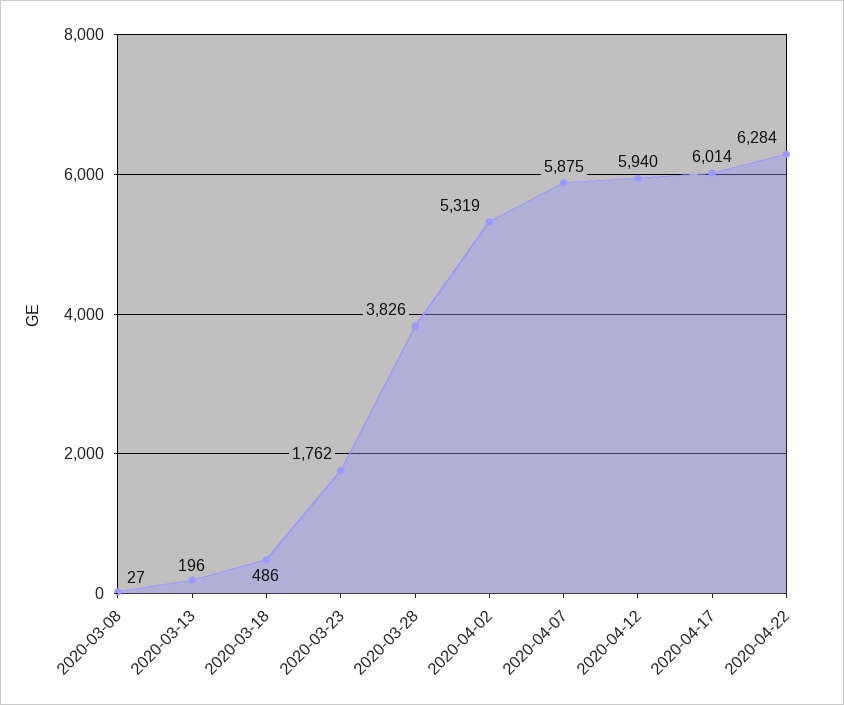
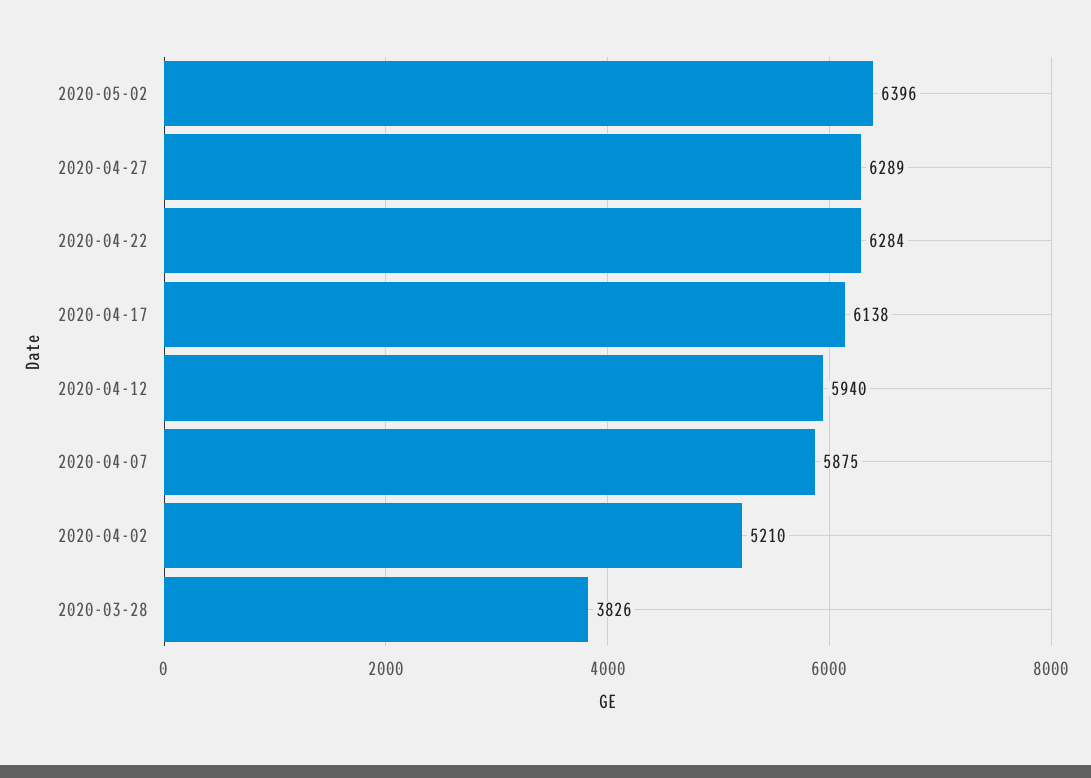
2020-03-08: 27 -> none
2020-03-13: 196 -> none
2020-03-18: 486 -> none
2020-03-23: 1762 -> none
2020-04-02: 5319 -> 5210
2020-04-17: 6014 -> 6138
2020-05-02: none -> 6396
2020-04-27: none -> 6289

